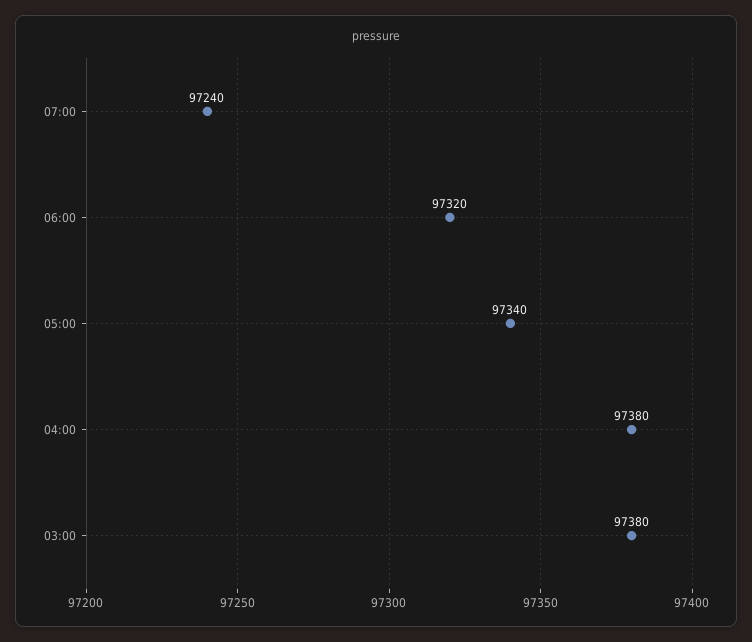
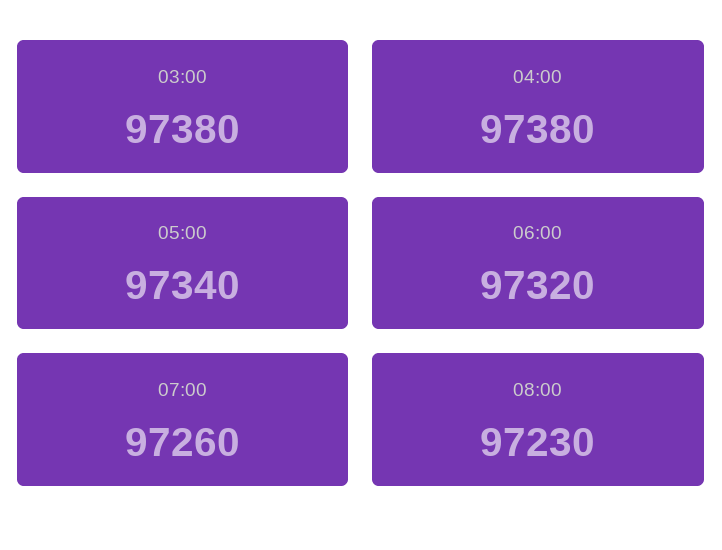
07:00: 97240 -> 97260
08:00: none -> 97230

